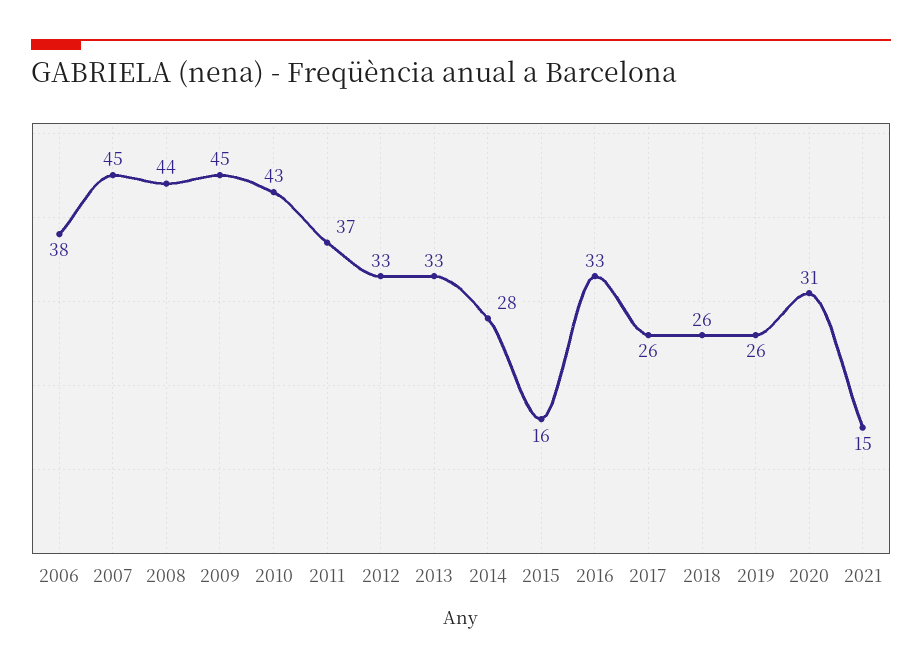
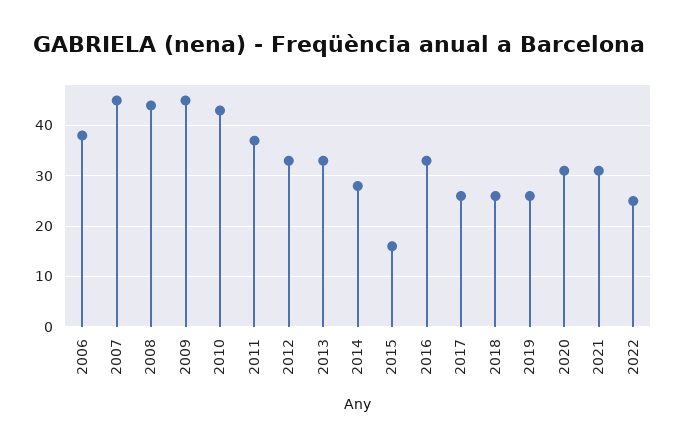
2021: 15 -> 30
2022: none -> 25

